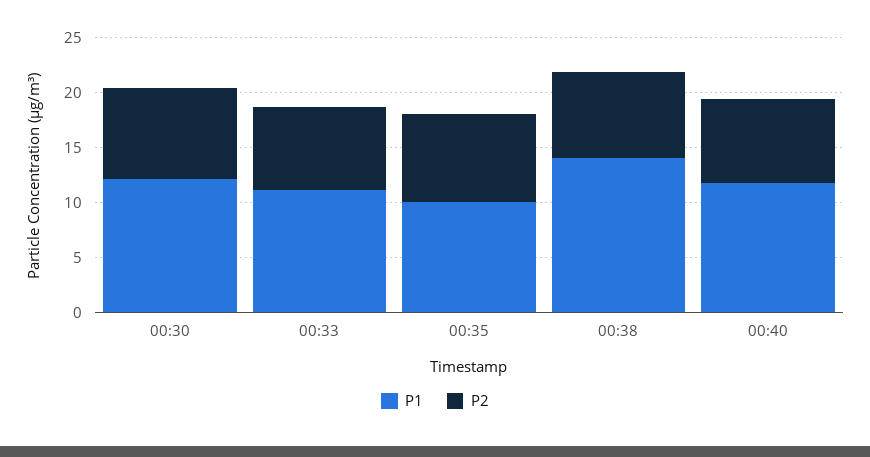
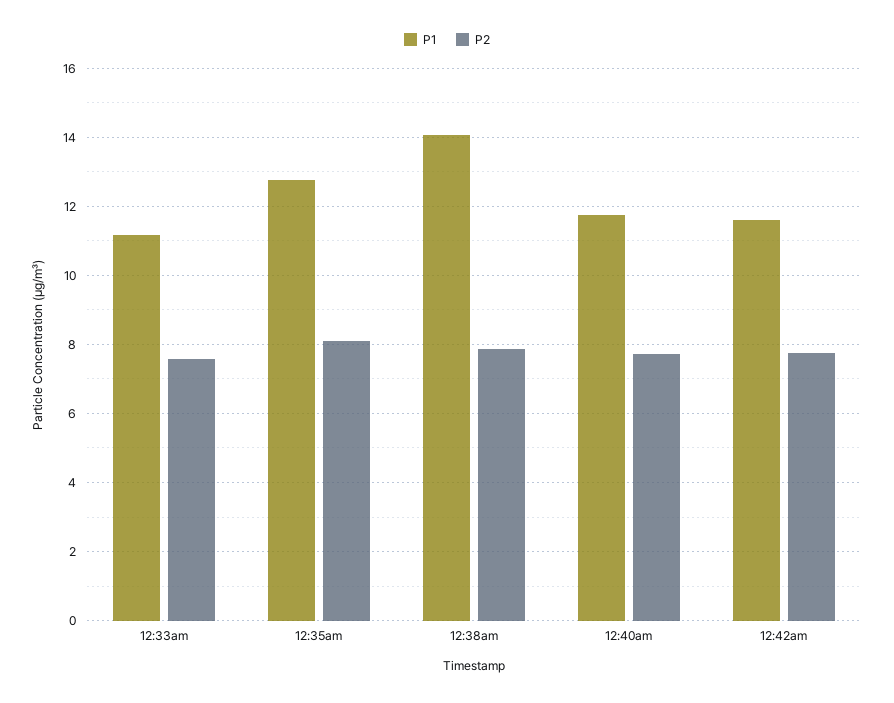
P1, 00:30: 12 -> none
P2, 00:30: 8 -> none
P1, 00:35: 10 -> 12.8
P1, 12:42am: none -> 11.6
P2, 12:42am: none -> 7.8

